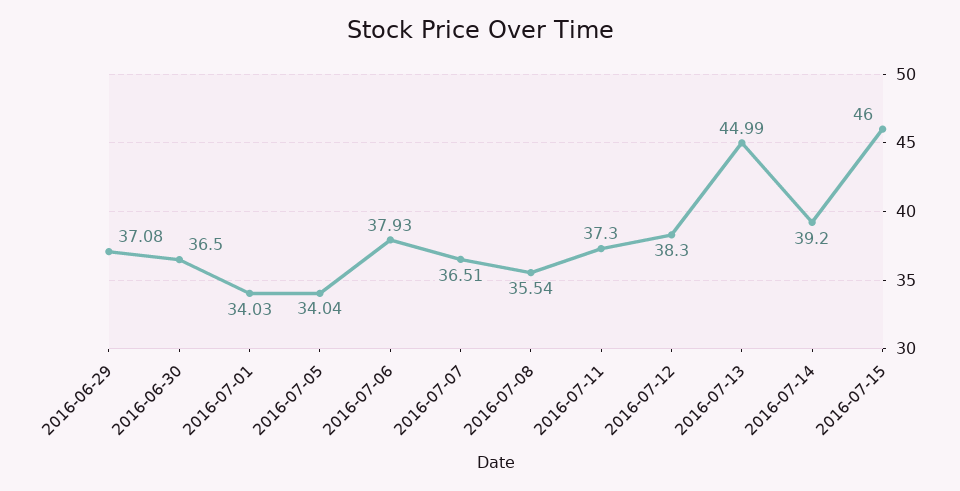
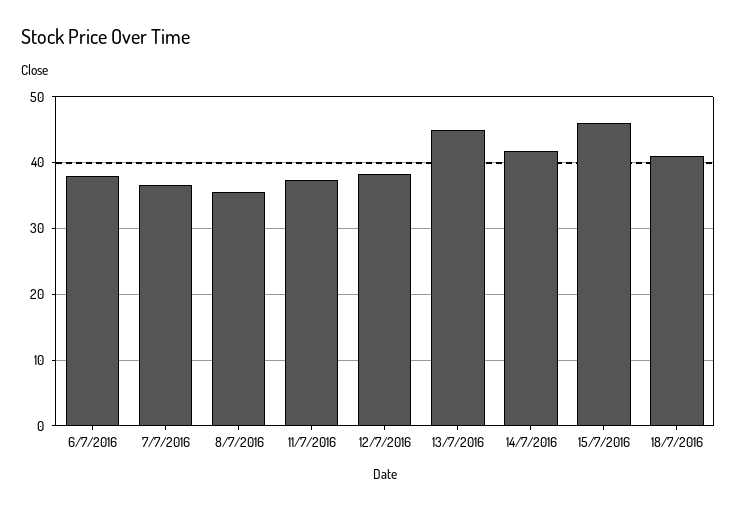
2016-06-29: 37.08 -> none
2016-06-30: 36.5 -> none
2016-07-01: 34.03 -> none
2016-07-05: 34.04 -> none
2016-07-14: 39.2 -> 42
18/7/2016: none -> 41

